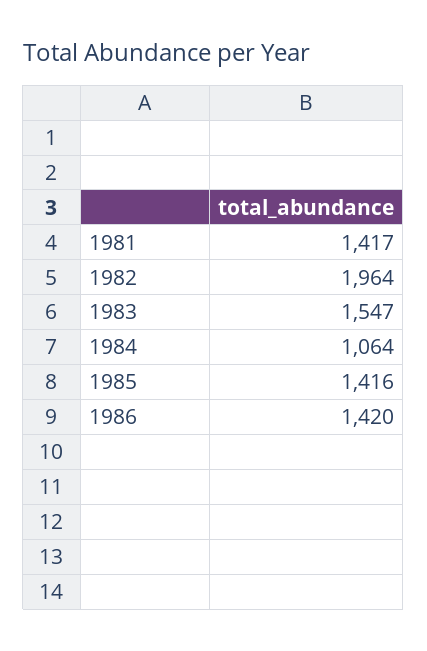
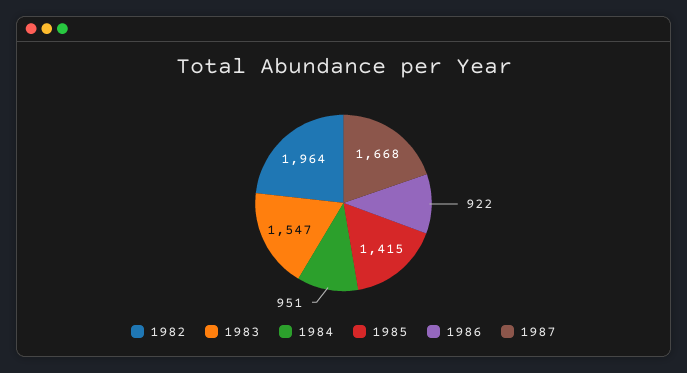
1981: 1417 -> none
1984: 1064 -> 951
1985: 1416 -> 1415
1986: 1420 -> 922
1987: none -> 1668

